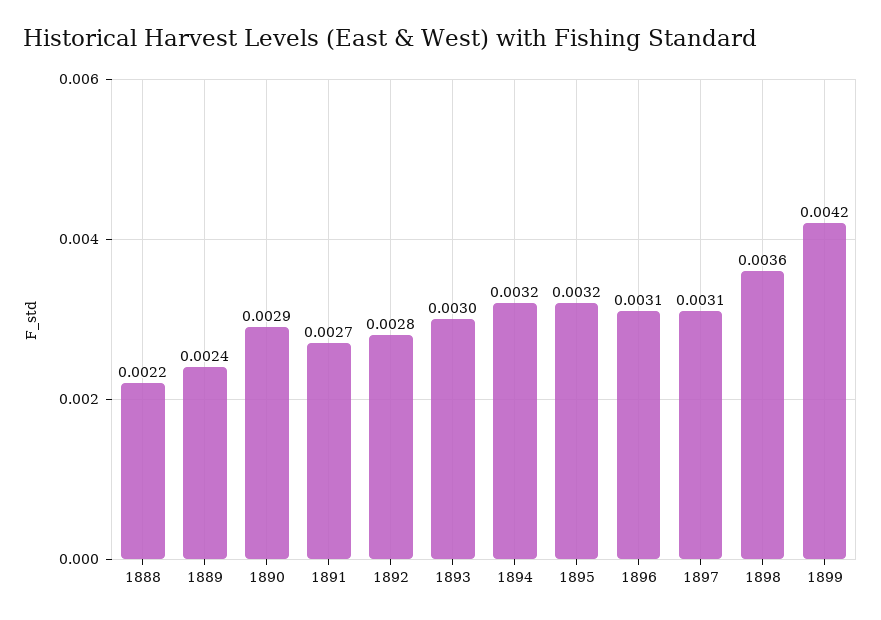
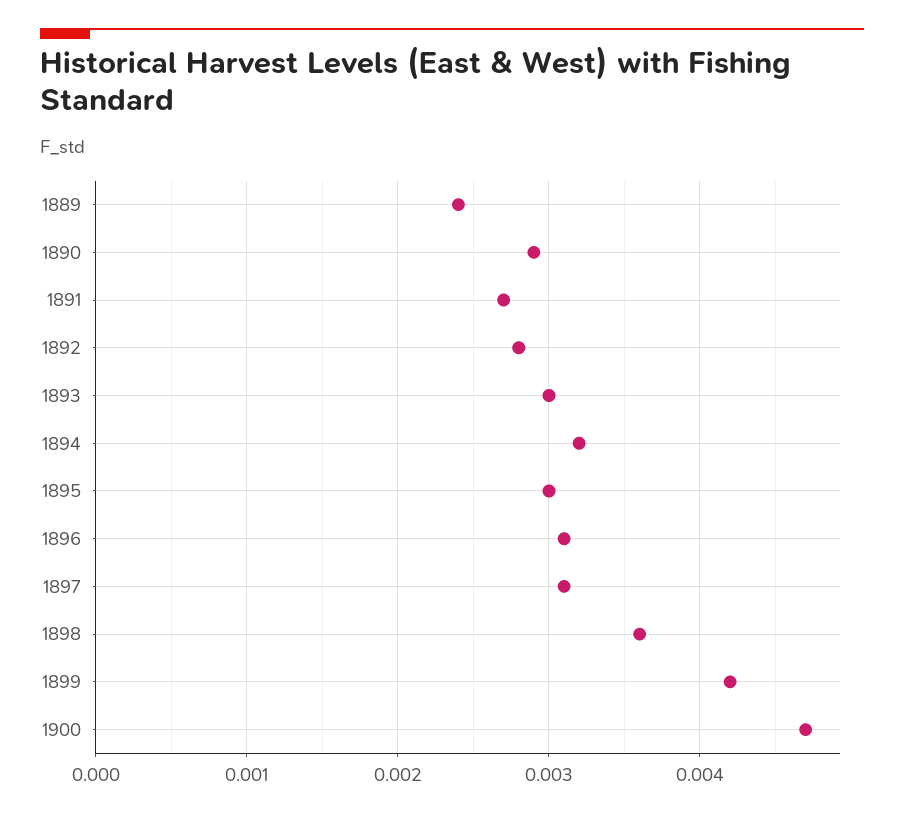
1888: 0.0022 -> none
1895: 0.0032 -> 0.003
1900: none -> 0.0047

